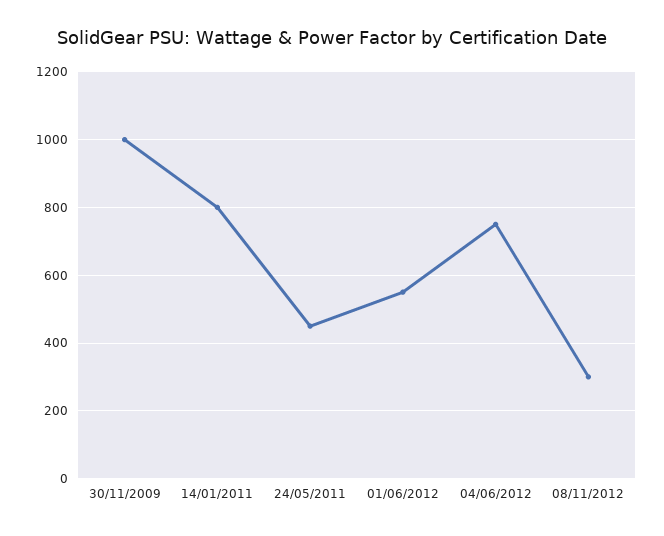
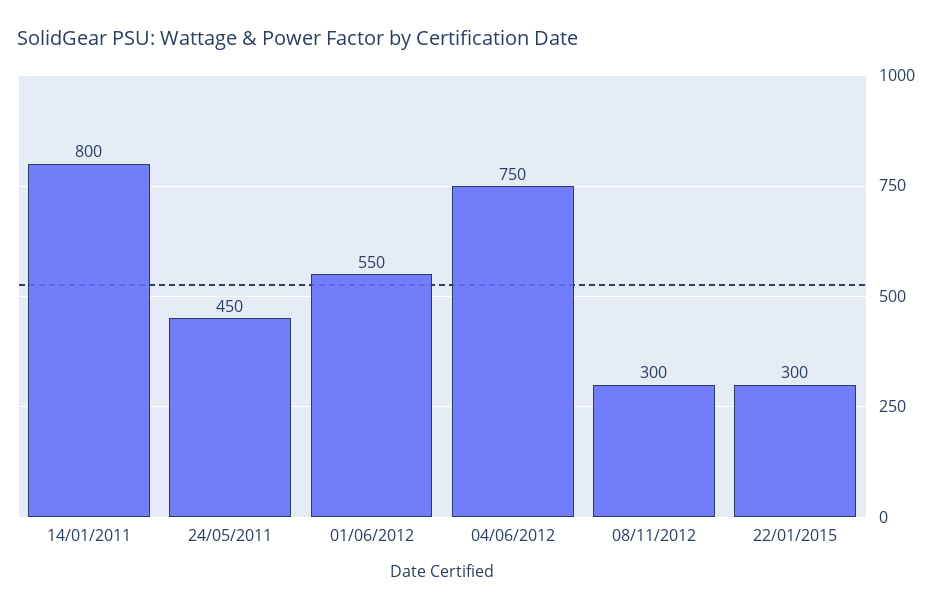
30/11/2009: 1000 -> none
22/01/2015: none -> 300

